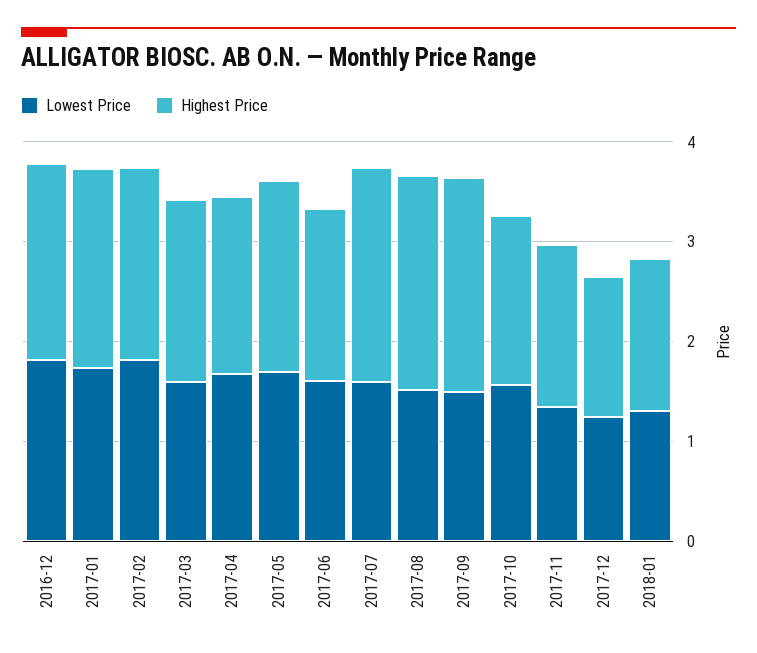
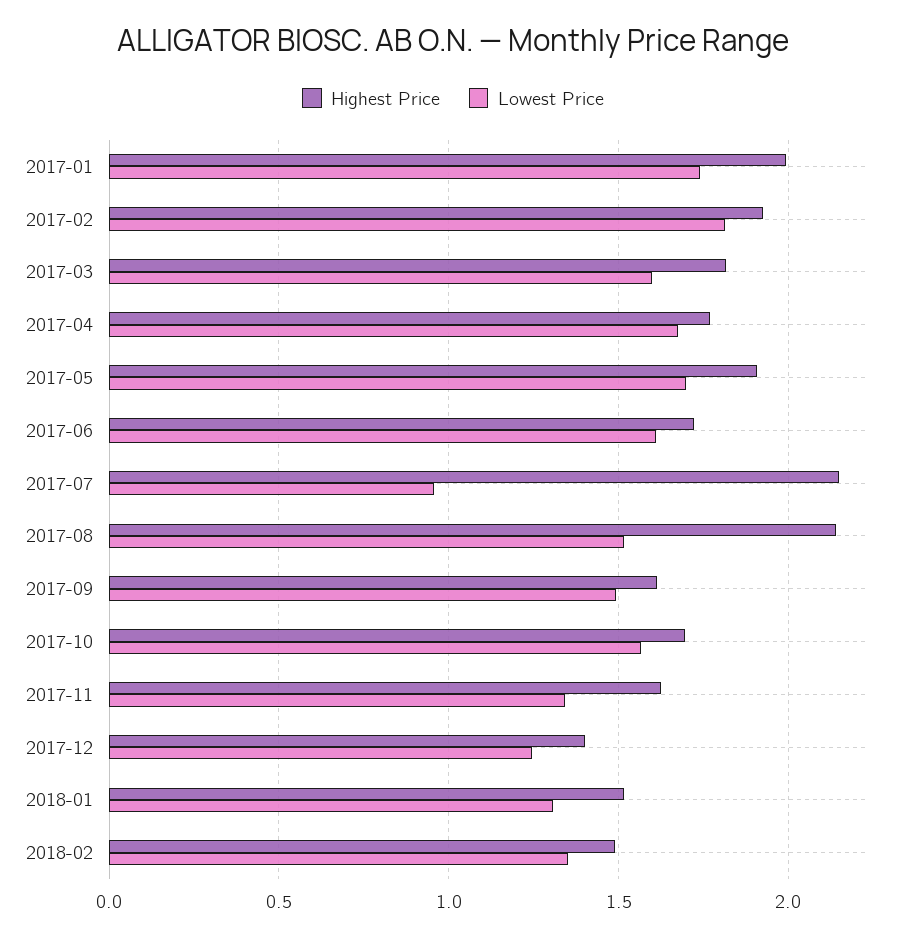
Lowest Price, 2016-12: 1.8 -> none
Highest Price, 2016-12: 2 -> none
Lowest Price, 2017-07: 1.6 -> 0.95
Highest Price, 2017-09: 2.2 -> 1.6
Highest Price, 2018-02: none -> 1.5
Lowest Price, 2018-02: none -> 1.35

